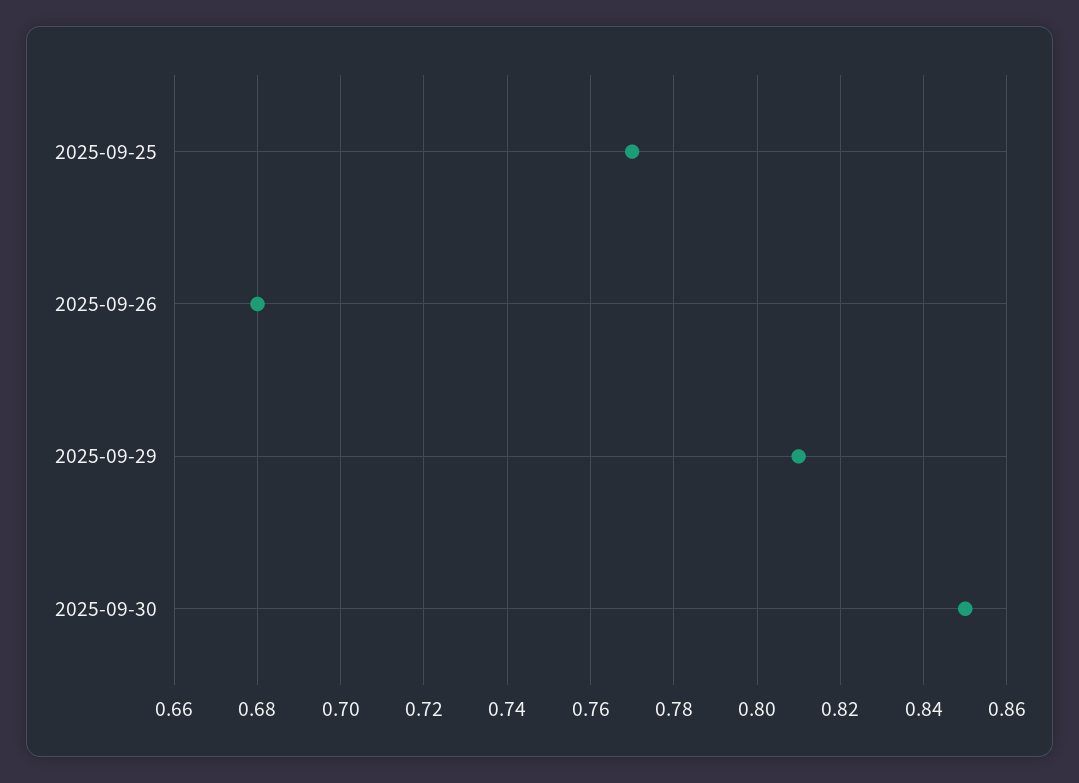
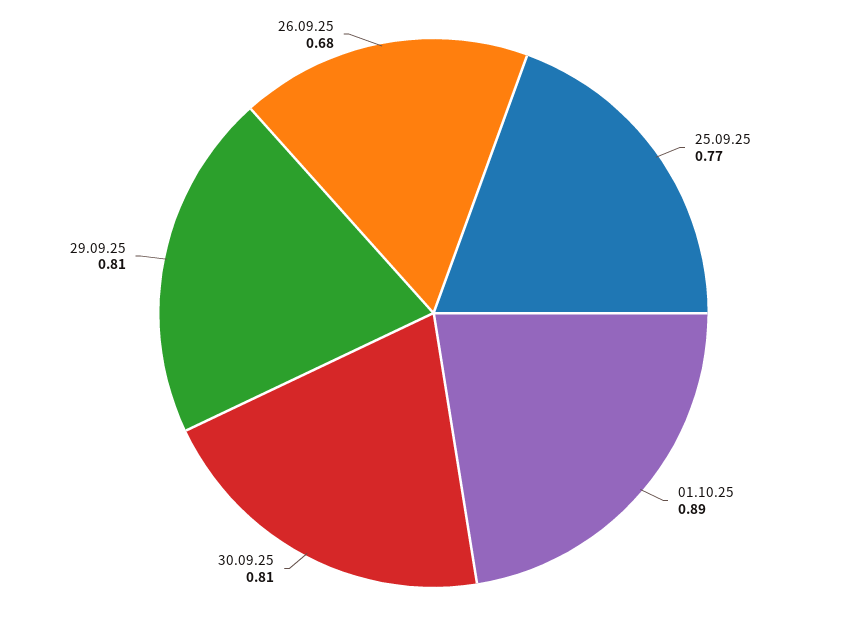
2025-09-30: 0.85 -> 0.81
01.10.25: none -> 0.89

